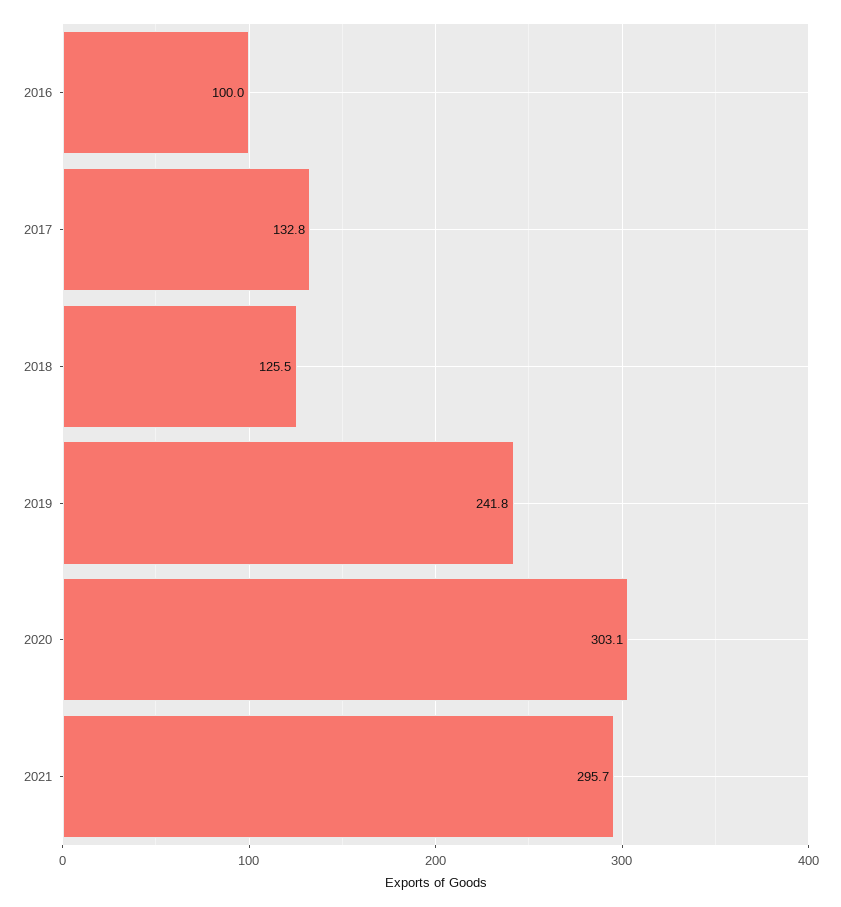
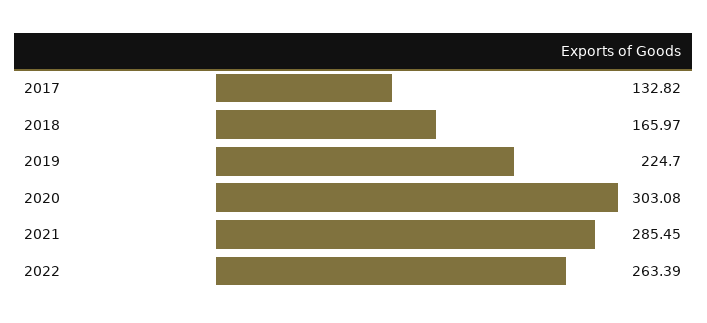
2016: 100 -> none
2018: 125.5 -> 165.97
2019: 241.8 -> 224.7
2021: 295.7 -> 285.45
2022: none -> 263.39

